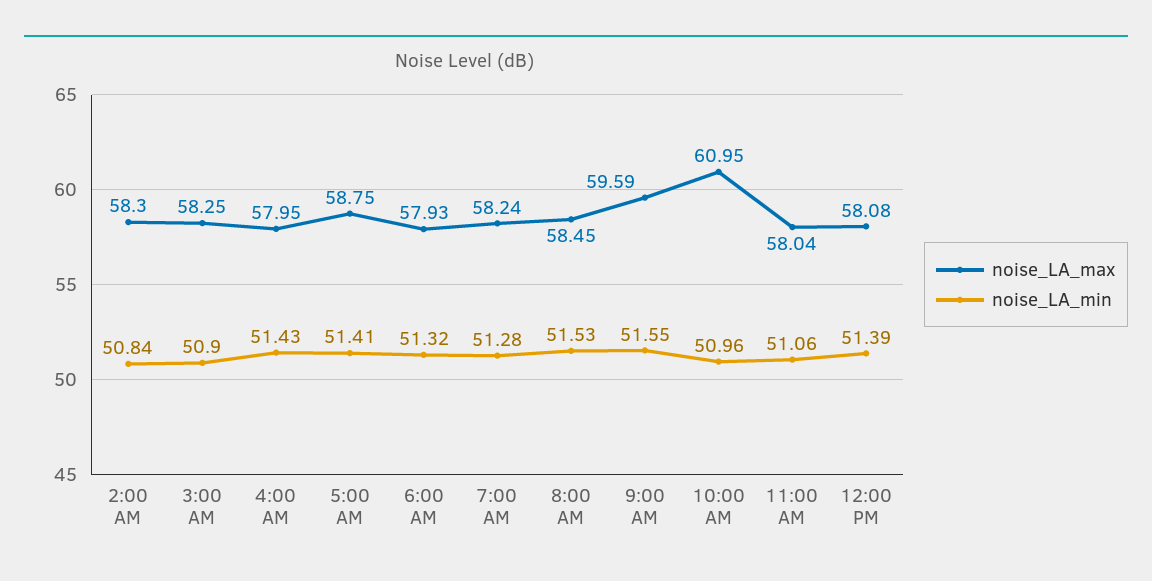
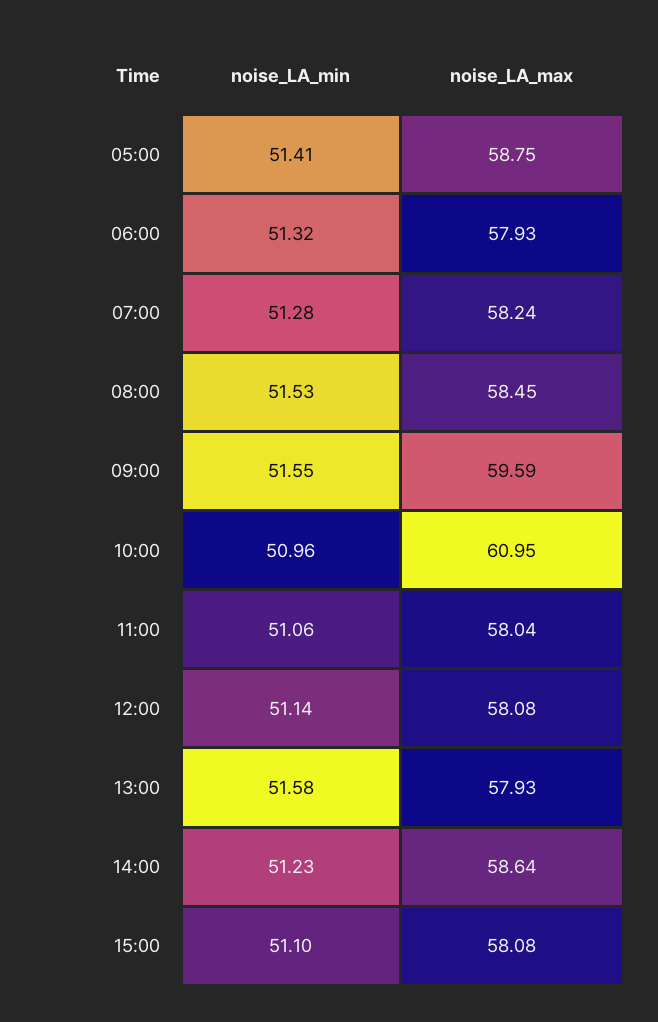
noise_LA_max, 2:00 AM: 58.3 -> none
noise_LA_min, 2:00 AM: 50.84 -> none
noise_LA_max, 3:00 AM: 58.25 -> none
noise_LA_min, 3:00 AM: 50.9 -> none
noise_LA_max, 4:00 AM: 57.95 -> none
noise_LA_min, 4:00 AM: 51.43 -> none
noise_LA_min, 12:00 PM: 51.39 -> 51.14
noise_LA_min, 13:00: none -> 51.58
noise_LA_max, 13:00: none -> 57.93
noise_LA_min, 14:00: none -> 51.23
noise_LA_max, 14:00: none -> 58.64
noise_LA_min, 15:00: none -> 51.1
noise_LA_max, 15:00: none -> 58.08

